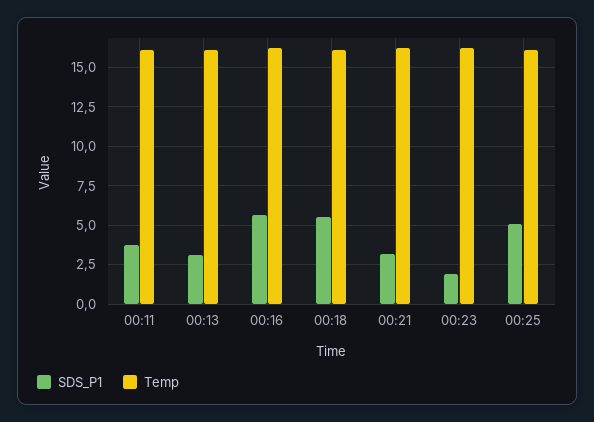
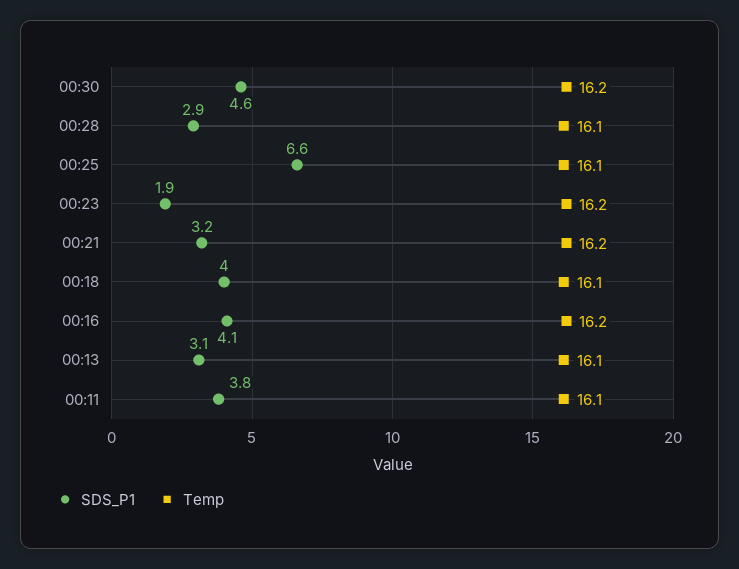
SDS_P1, 00:16: 5.5 -> 4.1
SDS_P1, 00:18: 5.5 -> 4
SDS_P1, 00:25: 5 -> 6.6
SDS_P1, 00:30: none -> 4.6
Temp, 00:30: none -> 16.2
SDS_P1, 00:28: none -> 2.9
Temp, 00:28: none -> 16.1

